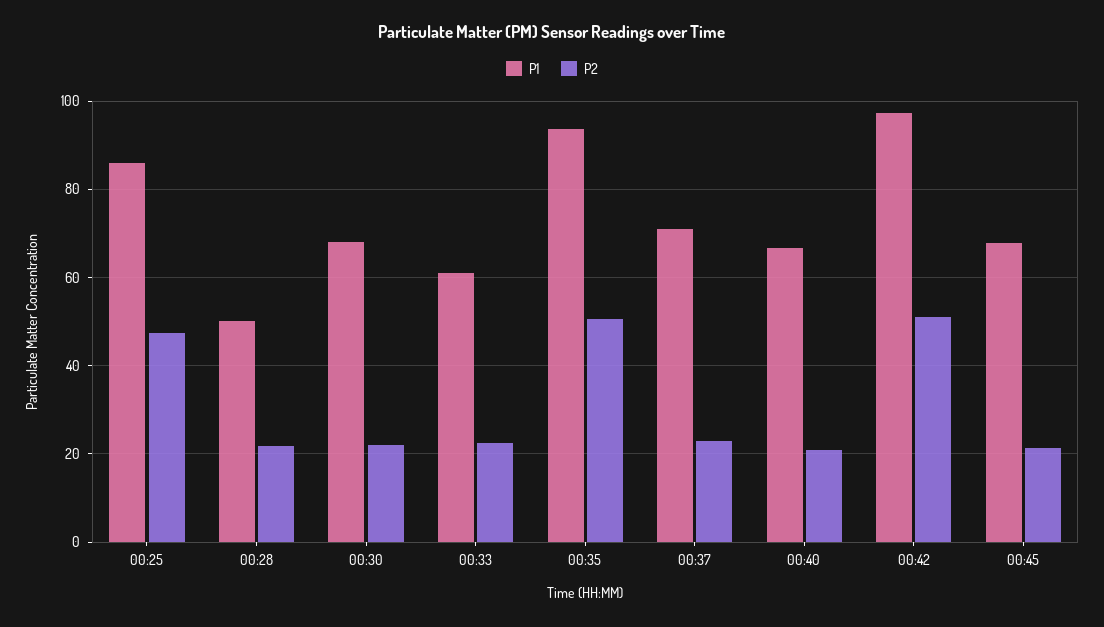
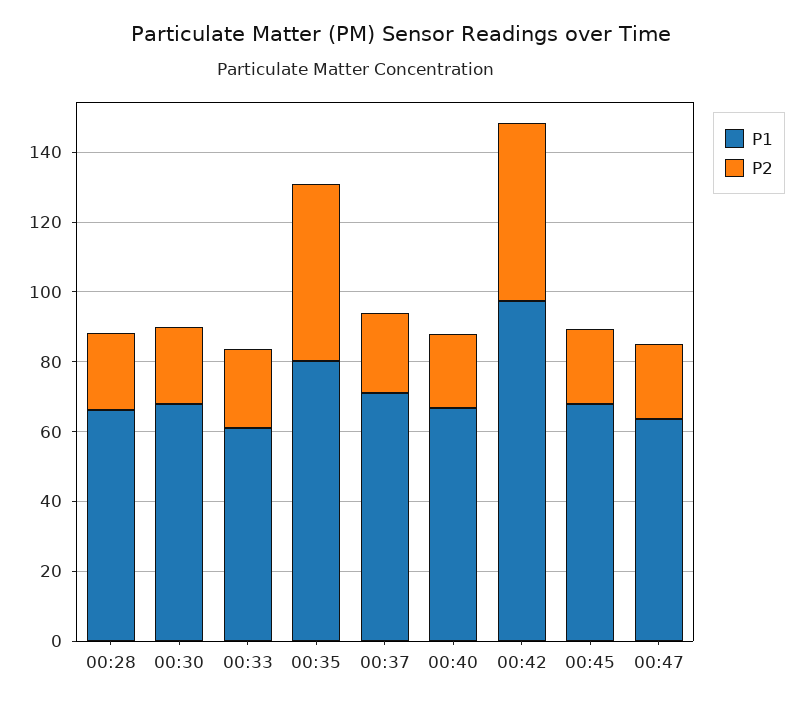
P1, 00:25: 86 -> none
P2, 00:25: 48 -> none
P1, 00:28: 50 -> 65
P1, 00:35: 94 -> 80
P1, 00:47: none -> 65
P2, 00:47: none -> 20

